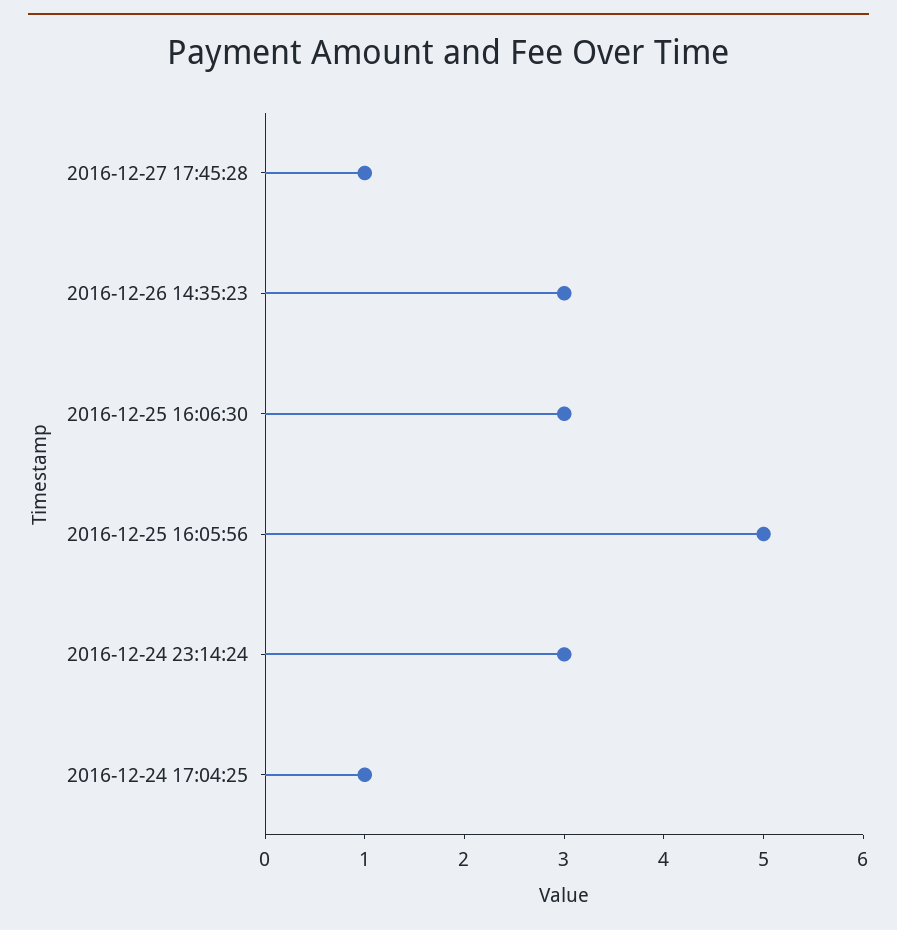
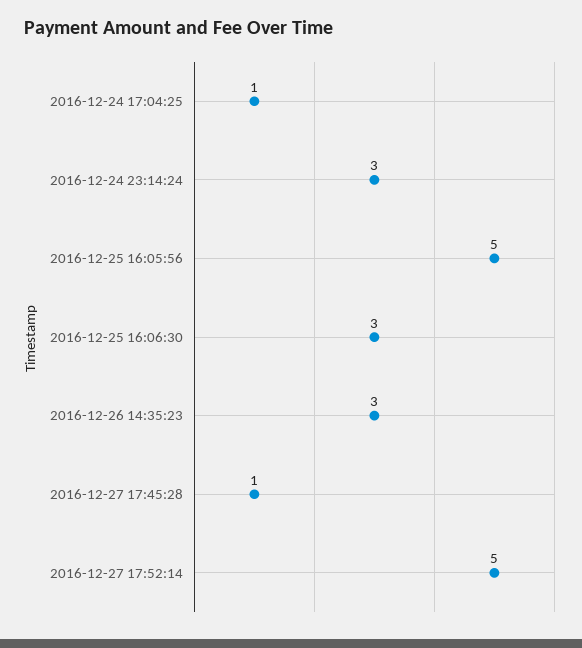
2016-12-27 17:52:14: none -> 5

